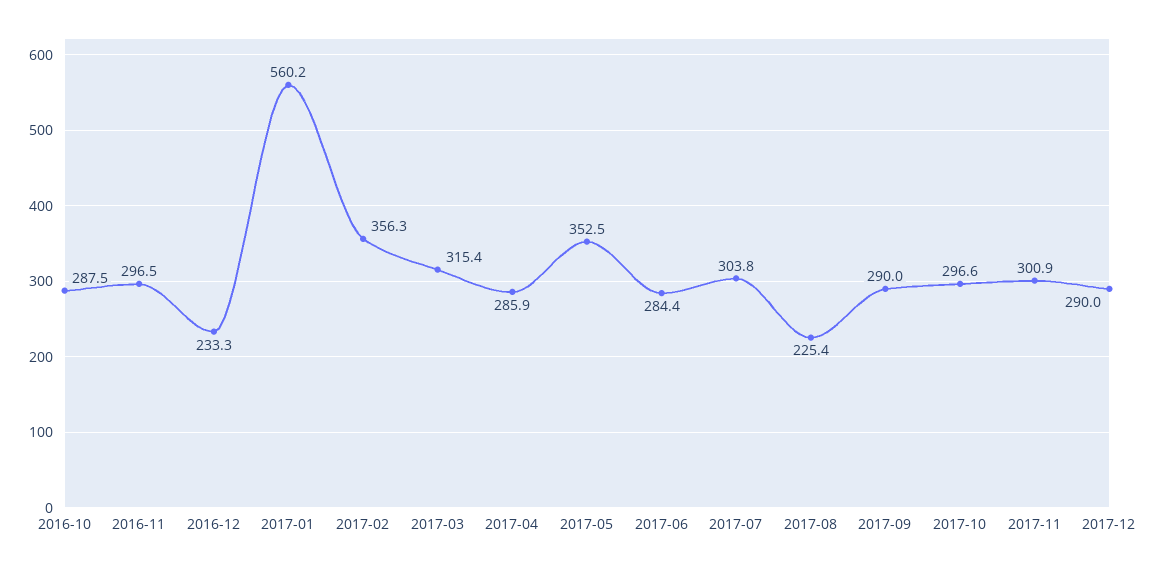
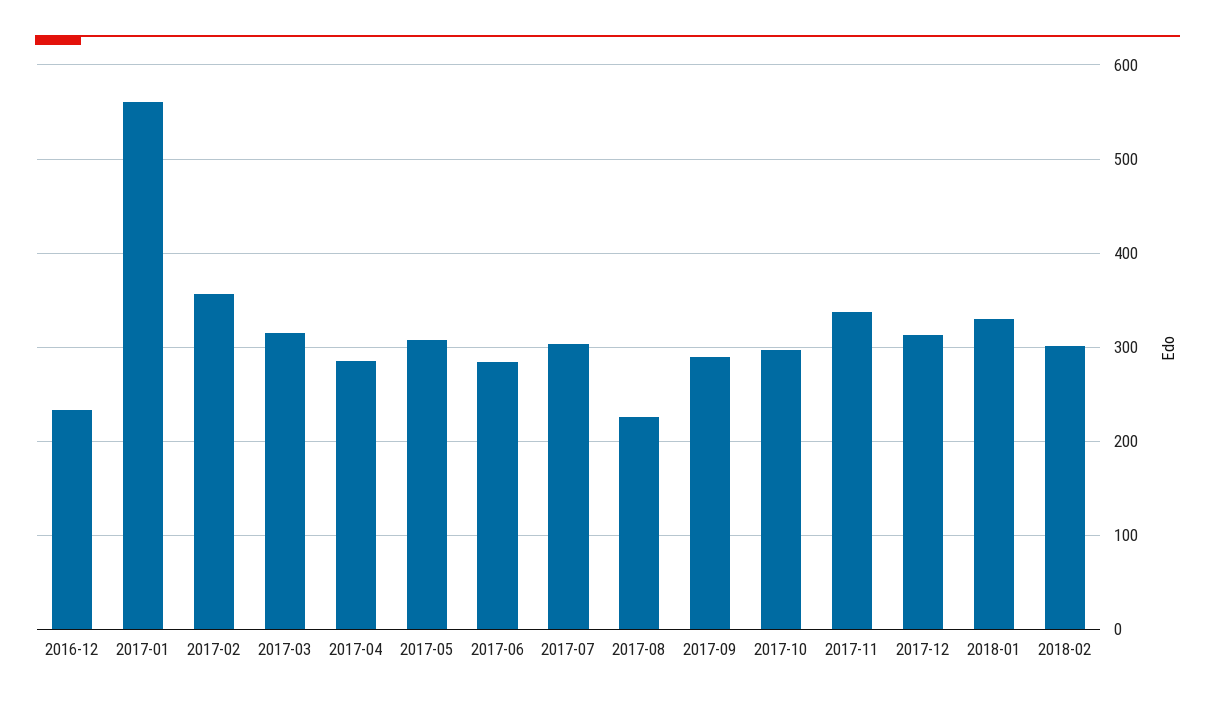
2016-10: 287.5 -> none
2016-11: 296.5 -> none
2017-05: 352.5 -> 310
2017-11: 300.9 -> 340
2017-12: 290 -> 310
2018-01: none -> 330
2018-02: none -> 300

